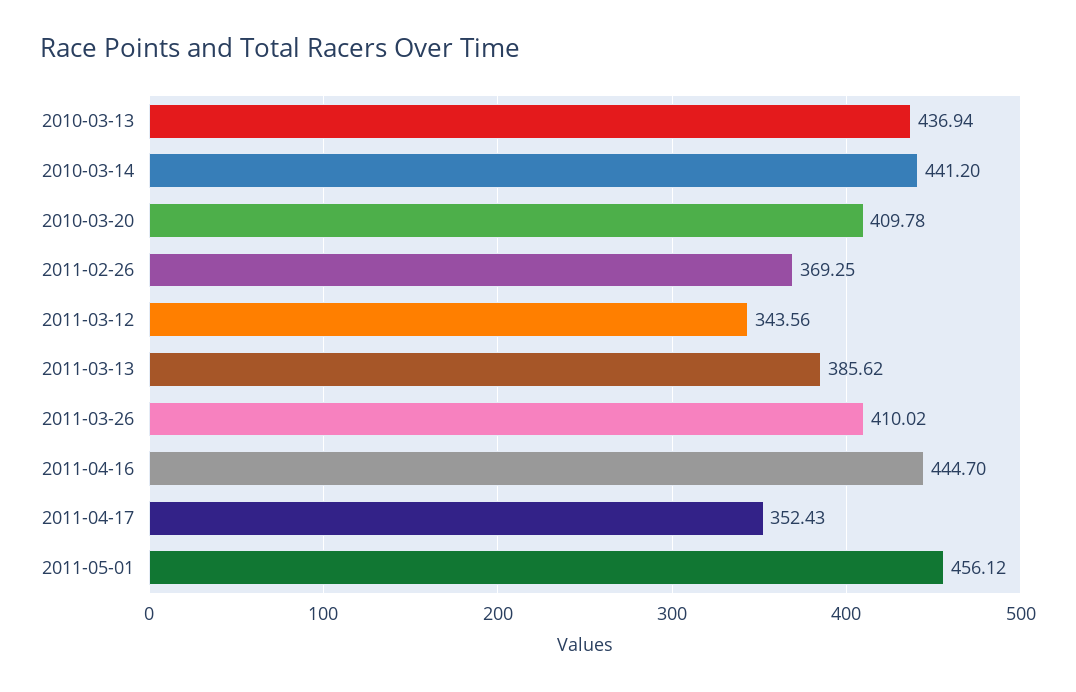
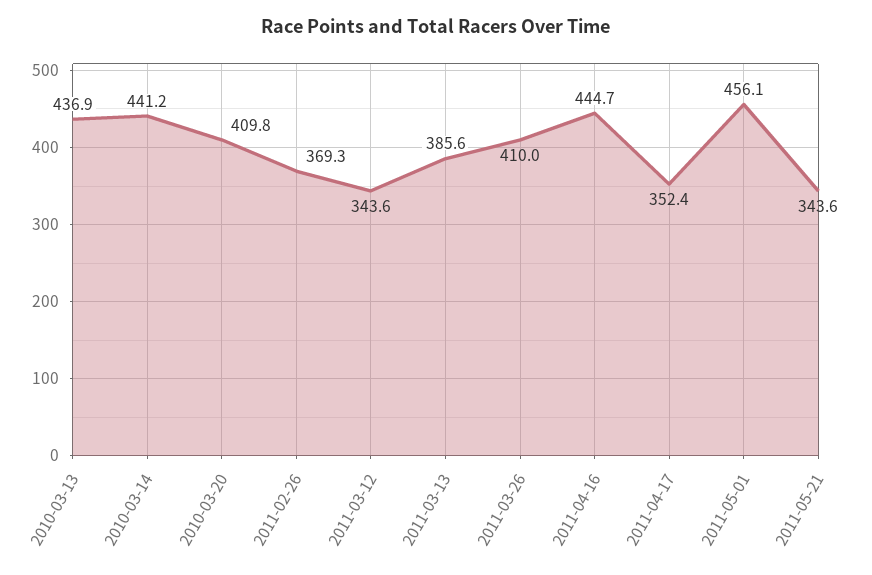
2011-05-21: none -> 343.6

